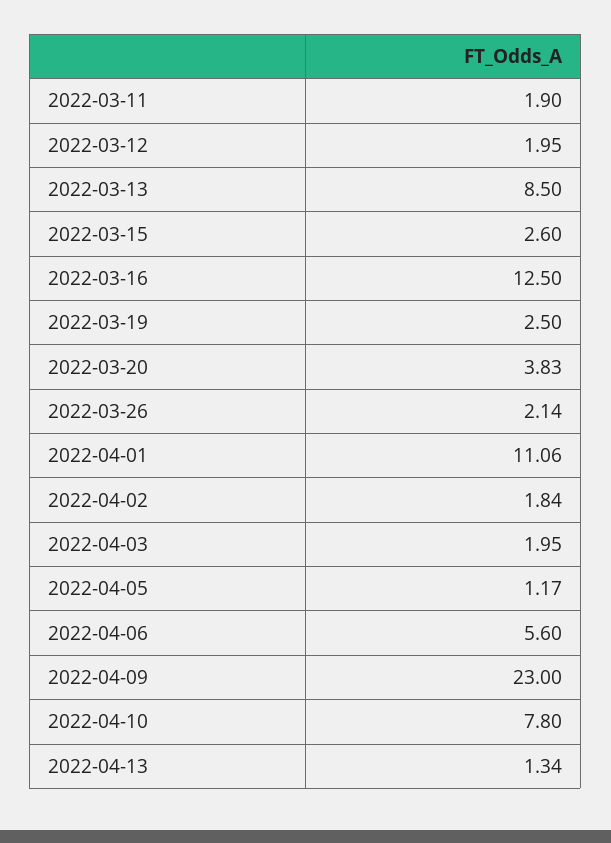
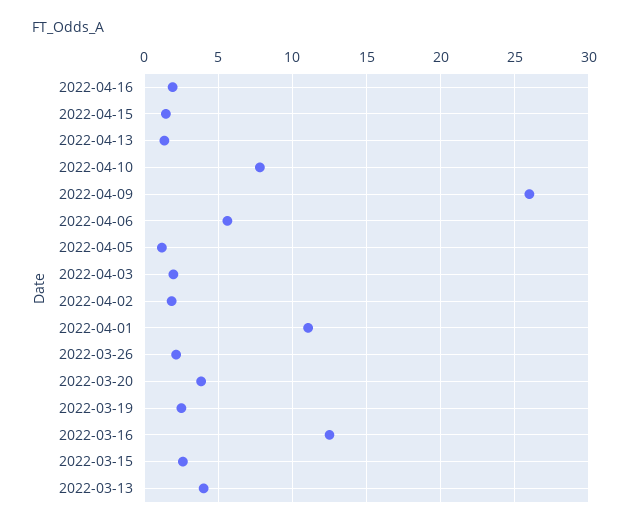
2022-03-11: 1.9 -> none
2022-03-12: 1.95 -> none
2022-03-13: 8.5 -> 4
2022-04-09: 23 -> 26
2022-04-16: none -> 2
2022-04-15: none -> 1.5

